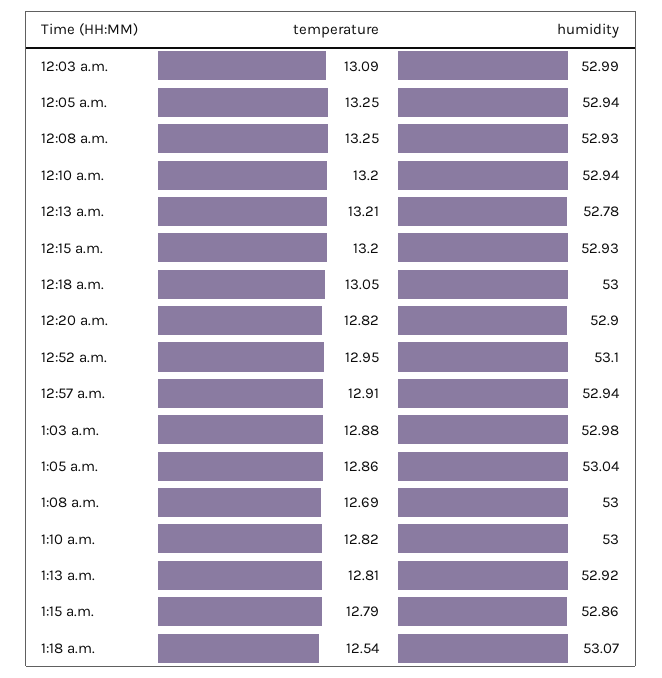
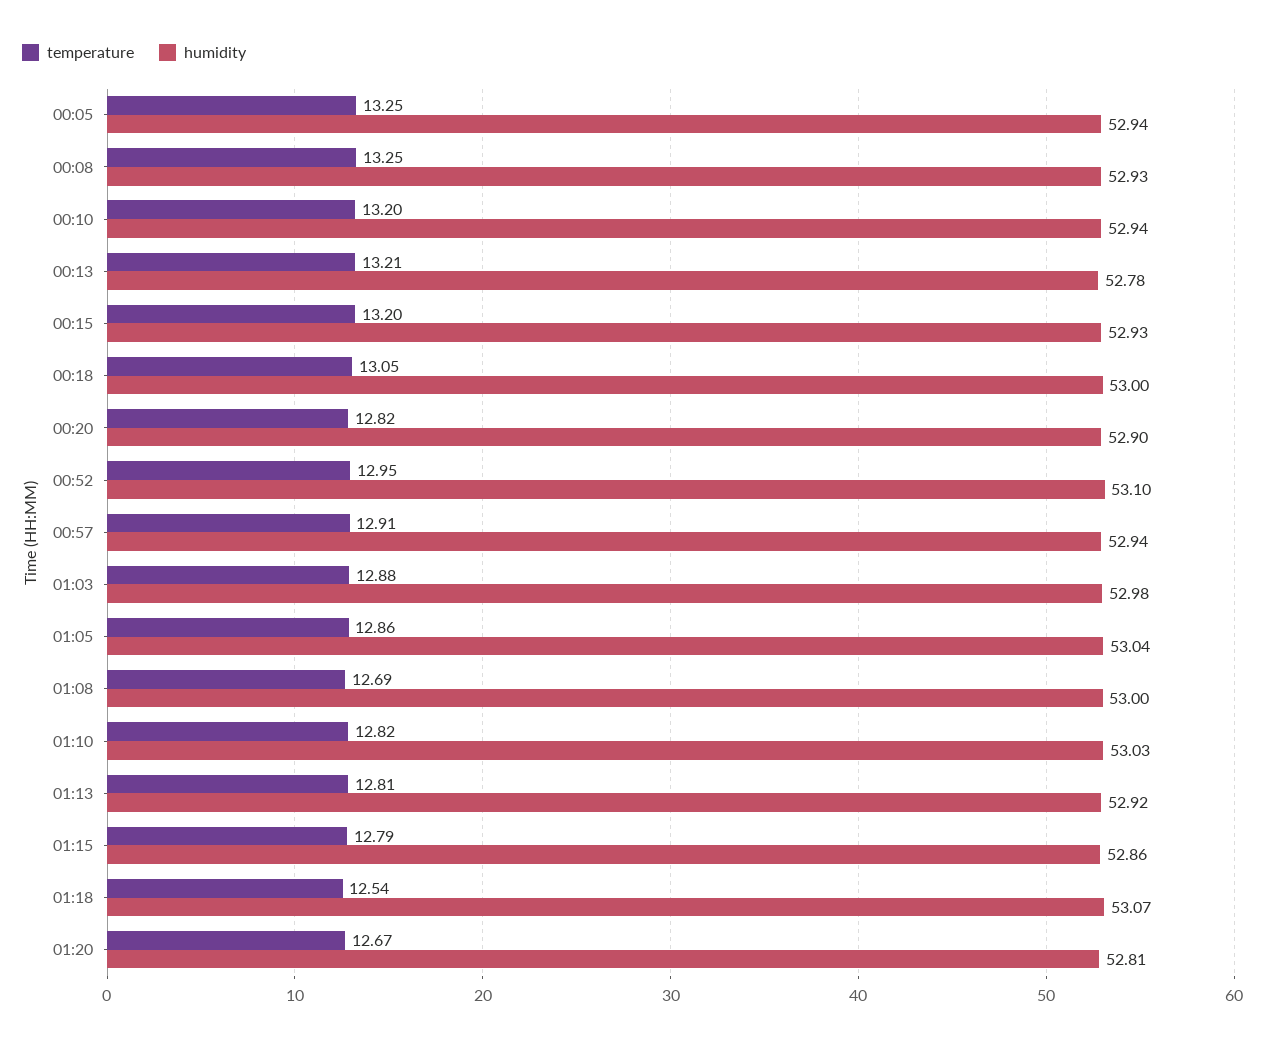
temperature, 12:03 a.m.: 13.09 -> none
humidity, 12:03 a.m.: 52.99 -> none
humidity, 1:10 a.m.: 53 -> 53.03
temperature, 01:20: none -> 12.67
humidity, 01:20: none -> 52.81

